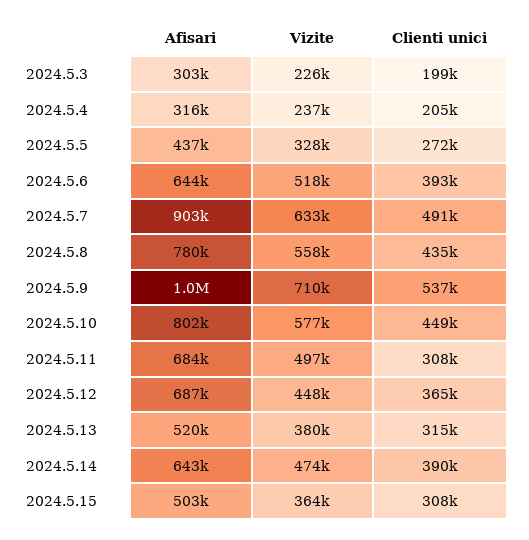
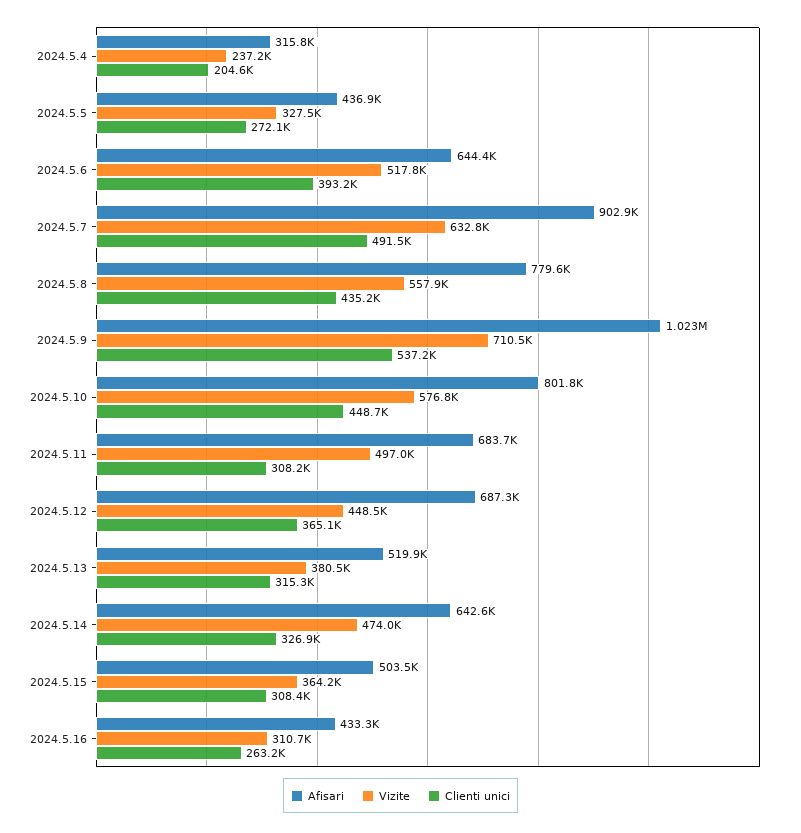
Afisari, 2024.5.3: 303000 -> none
Vizite, 2024.5.3: 226000 -> none
Clienti unici, 2024.5.3: 199000 -> none
Clienti unici, 2024.5.14: 390000 -> 326900
Afisari, 2024.5.16: none -> 433300
Vizite, 2024.5.16: none -> 310700
Clienti unici, 2024.5.16: none -> 263200

